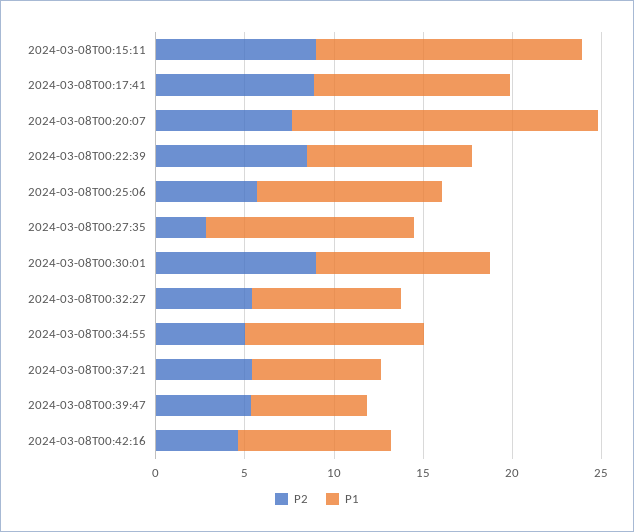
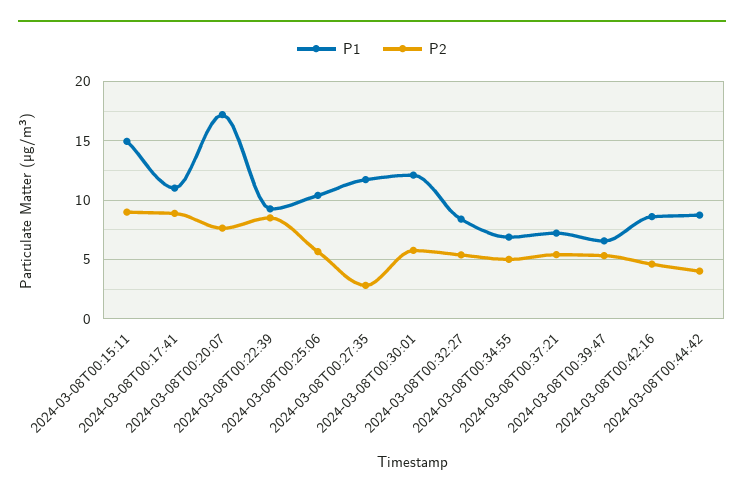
P2, 2024-03-08T00:30:01: 9 -> 6
P1, 2024-03-08T00:30:01: 10 -> 12
P1, 2024-03-08T00:34:55: 10 -> 7
P1, 2024-03-08T00:44:42: none -> 9
P2, 2024-03-08T00:44:42: none -> 4

